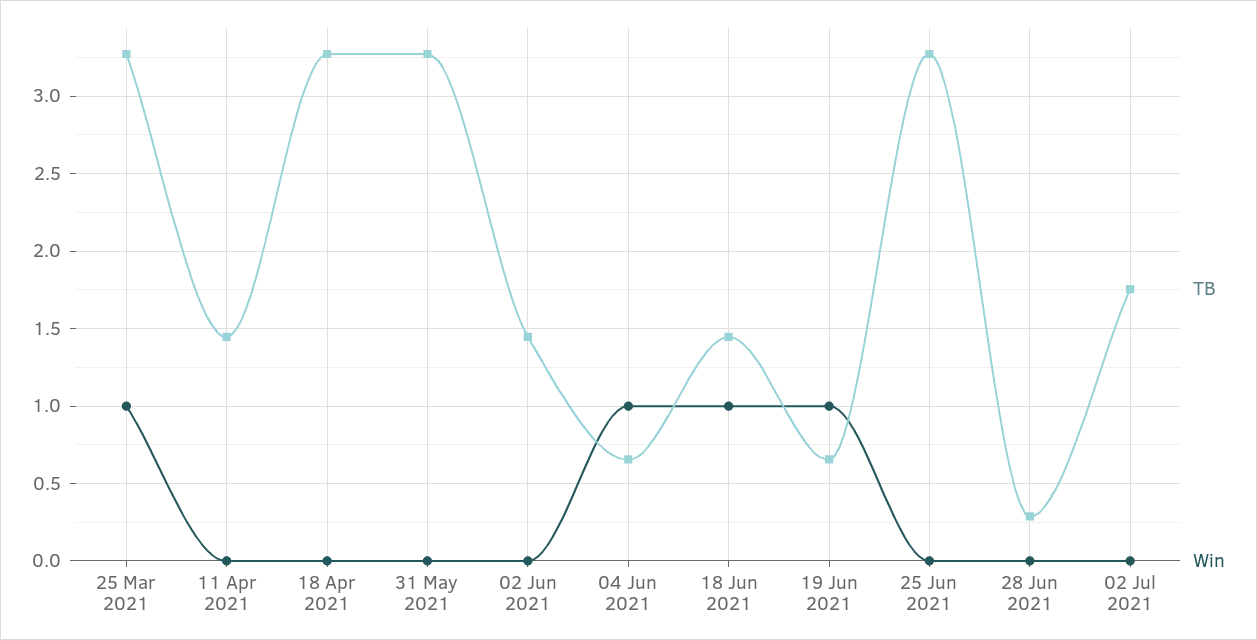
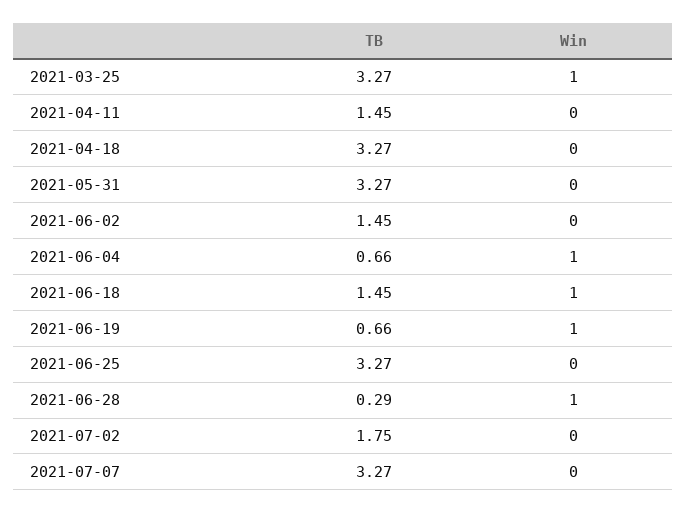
Win, 28 Jun 2021: 0 -> 1
TB, 2021-07-07: none -> 3.27
Win, 2021-07-07: none -> 0

